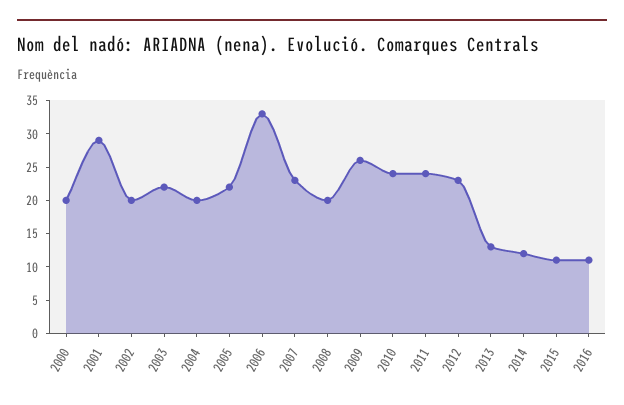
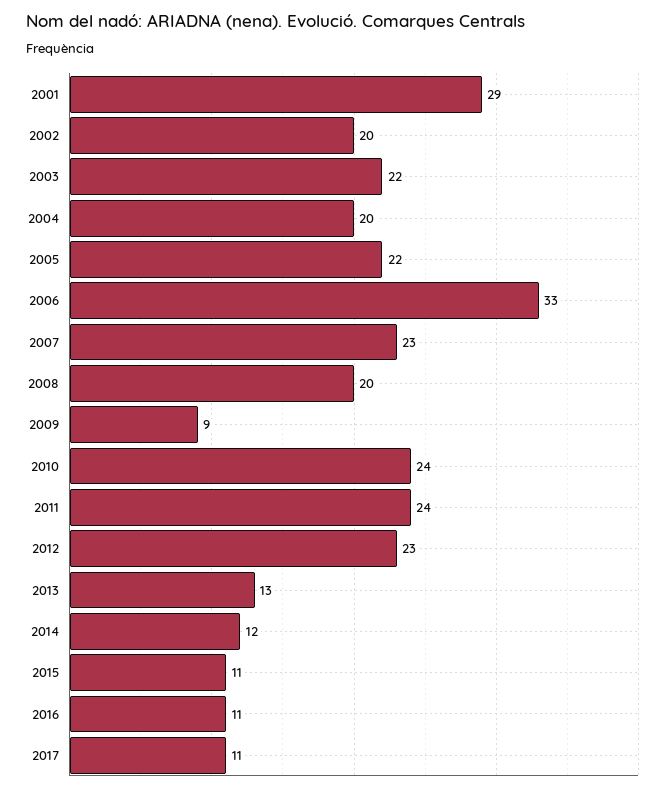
2000: 20 -> none
2009: 25 -> 9
2017: none -> 11

